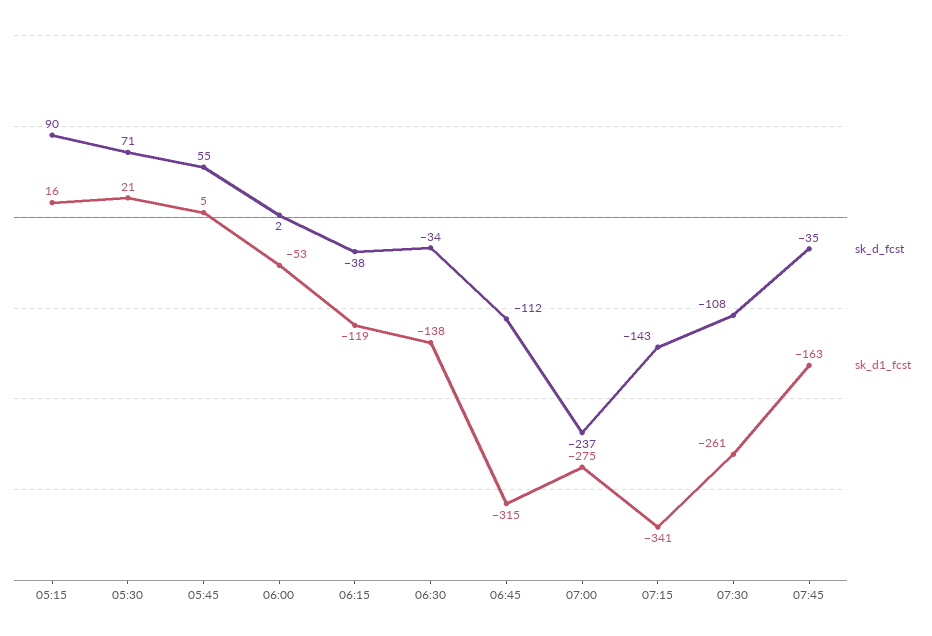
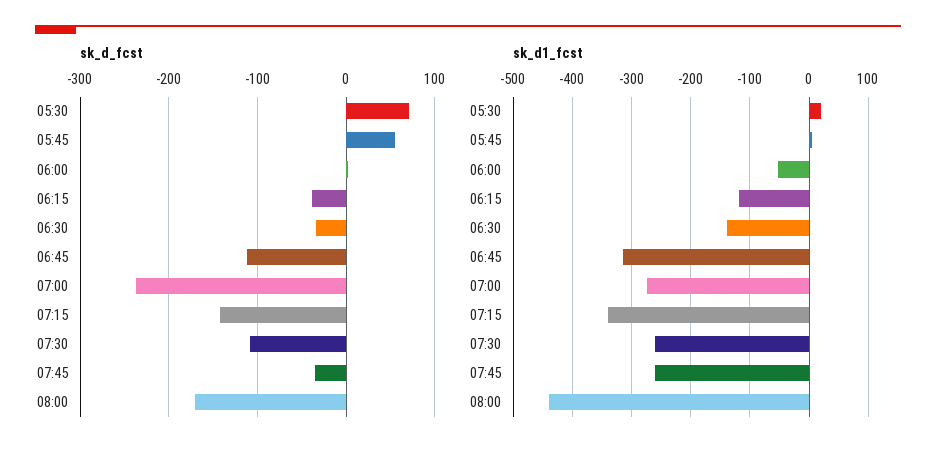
sk_d_fcst, 05:15: 90 -> none
sk_d1_fcst, 05:15: 16 -> none
sk_d1_fcst, 07:45: -163 -> -260
sk_d_fcst, 08:00: none -> -170
sk_d1_fcst, 08:00: none -> -440

